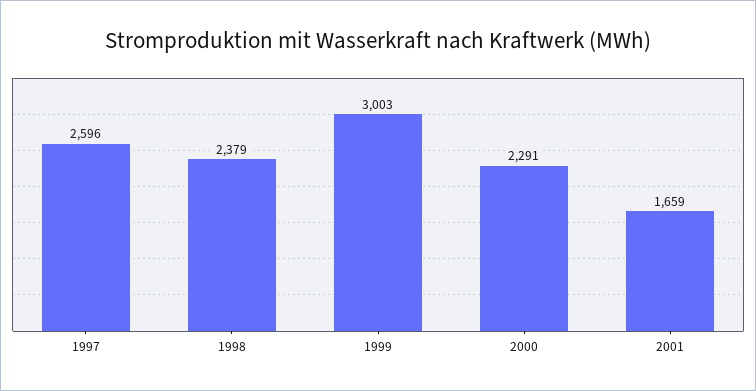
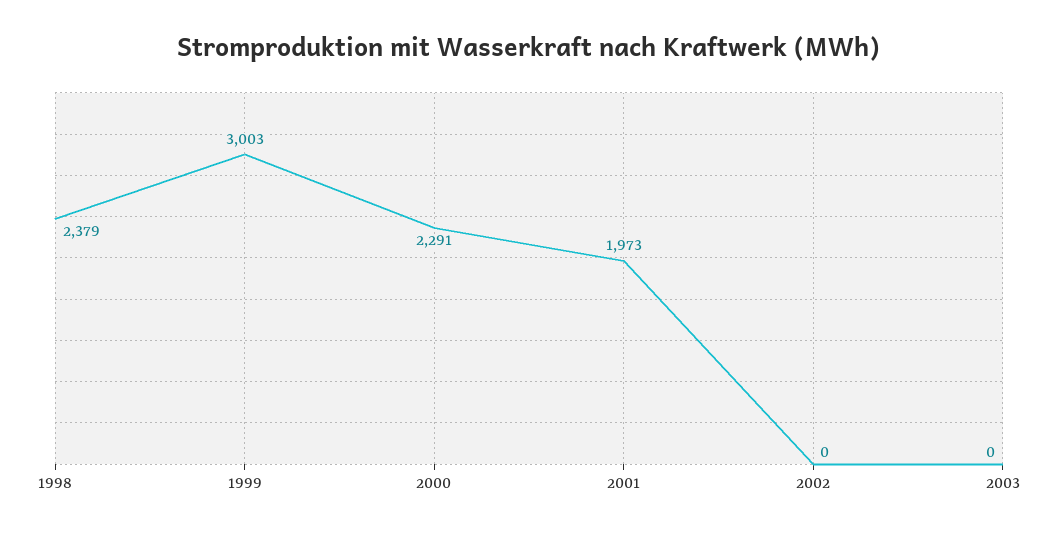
1997: 2596 -> none
2001: 1659 -> 1973
2002: none -> 0
2003: none -> 0

